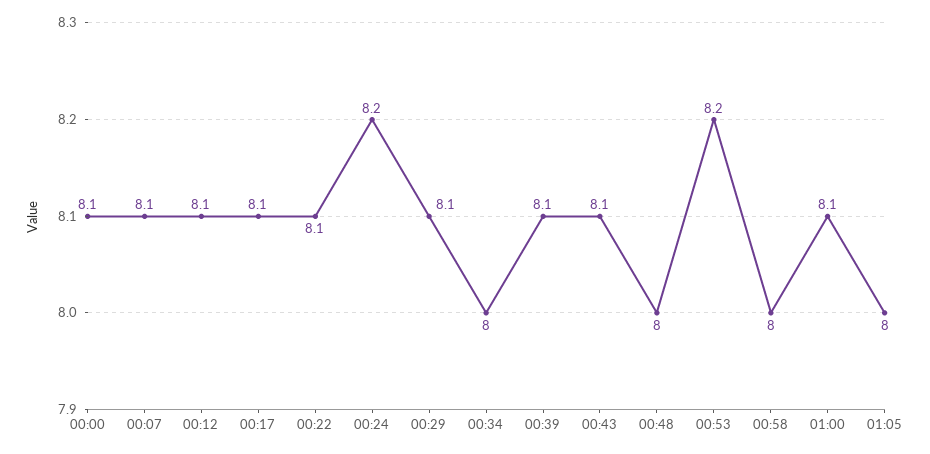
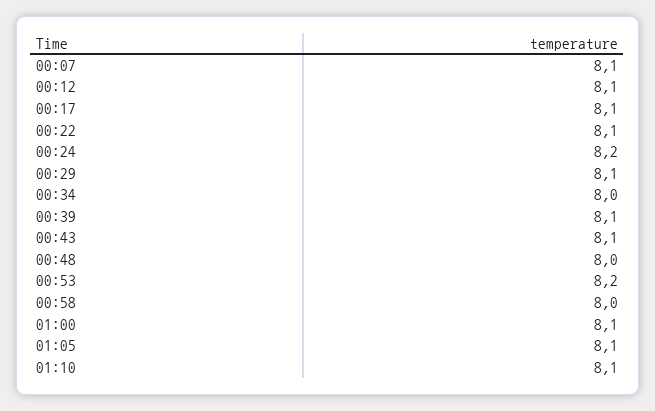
00:00: 8.1 -> none
01:05: 8 -> 8.1
01:10: none -> 8.1

